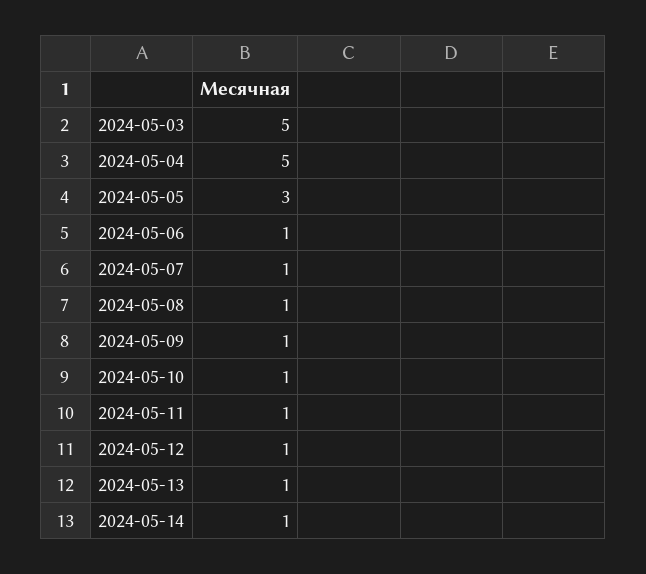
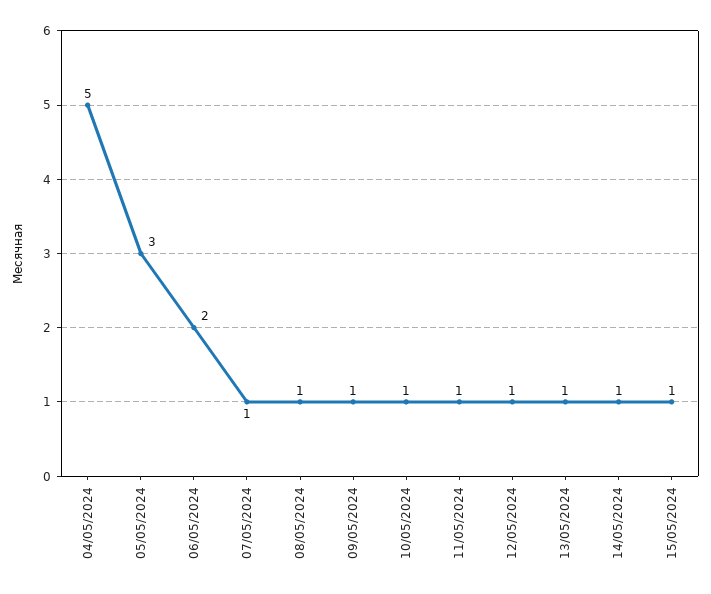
2024-05-03: 5 -> none
2024-05-06: 1 -> 2
15/05/2024: none -> 1

